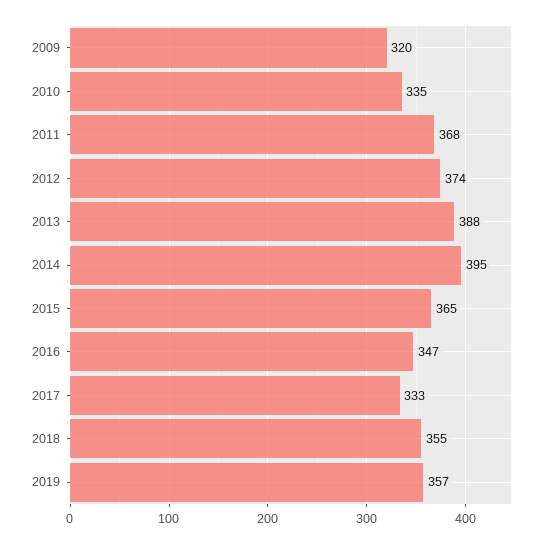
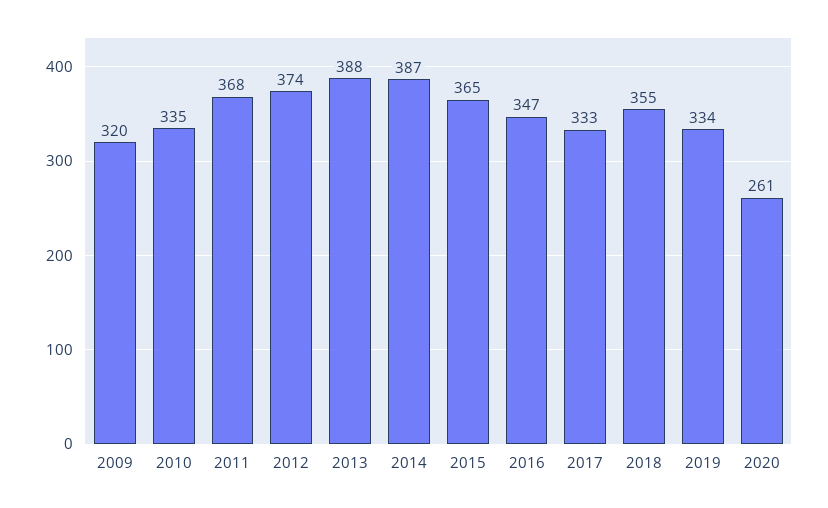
2014: 395 -> 387
2019: 357 -> 334
2020: none -> 261

